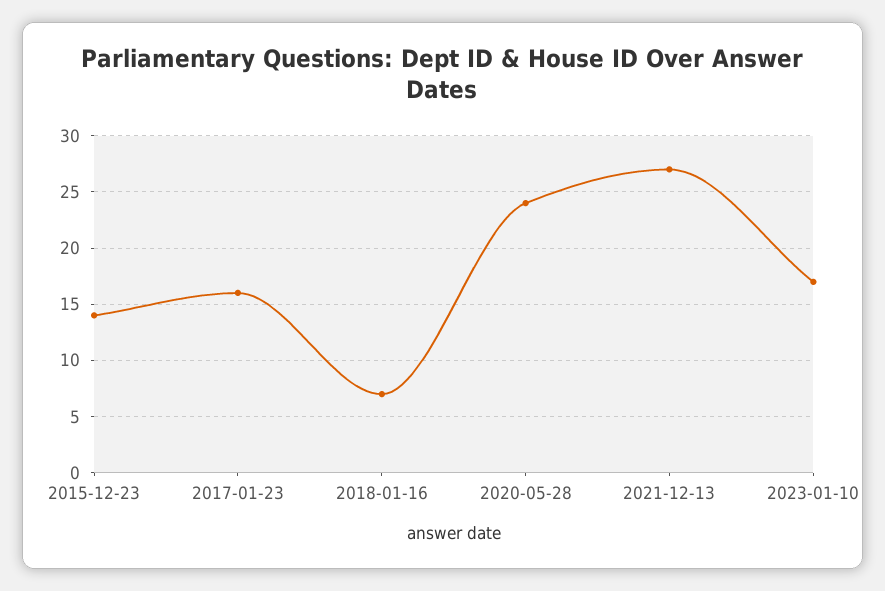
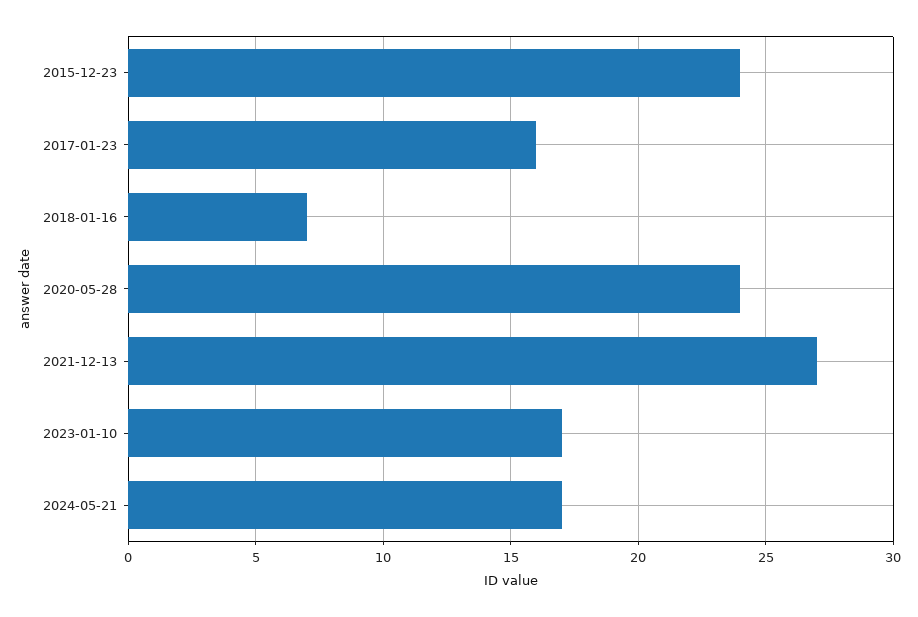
2015-12-23: 14 -> 24
2024-05-21: none -> 17

